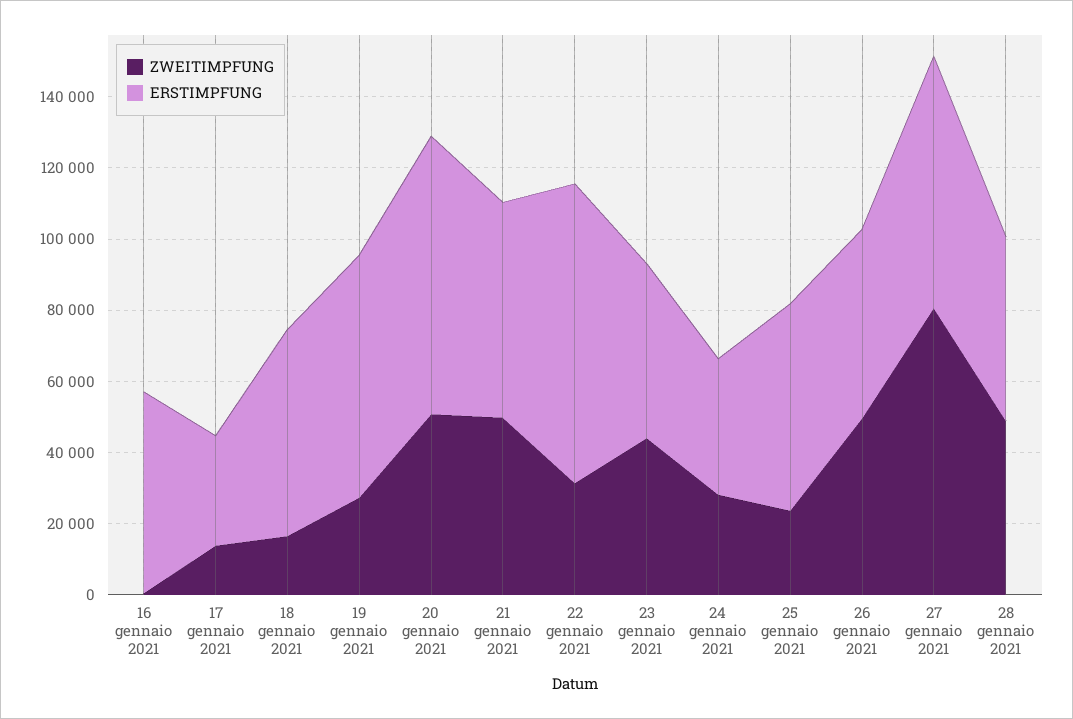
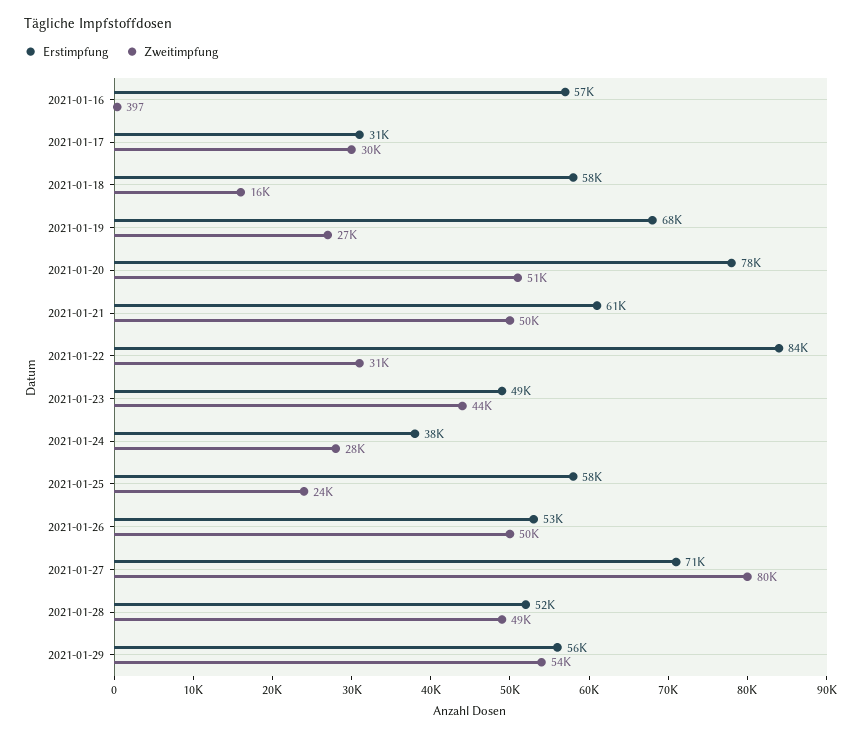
ZWEITIMPFUNG, 17 gennaio 2021: 15000 -> 30000
ERSTIMPFUNG, 2021-01-29: none -> 56000
ZWEITIMPFUNG, 2021-01-29: none -> 54000

